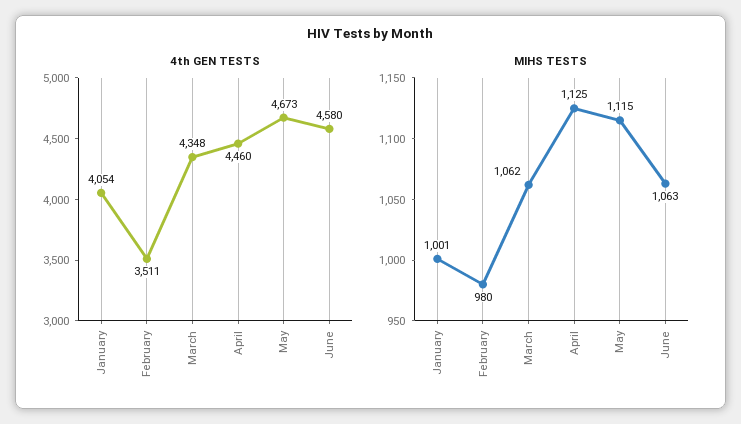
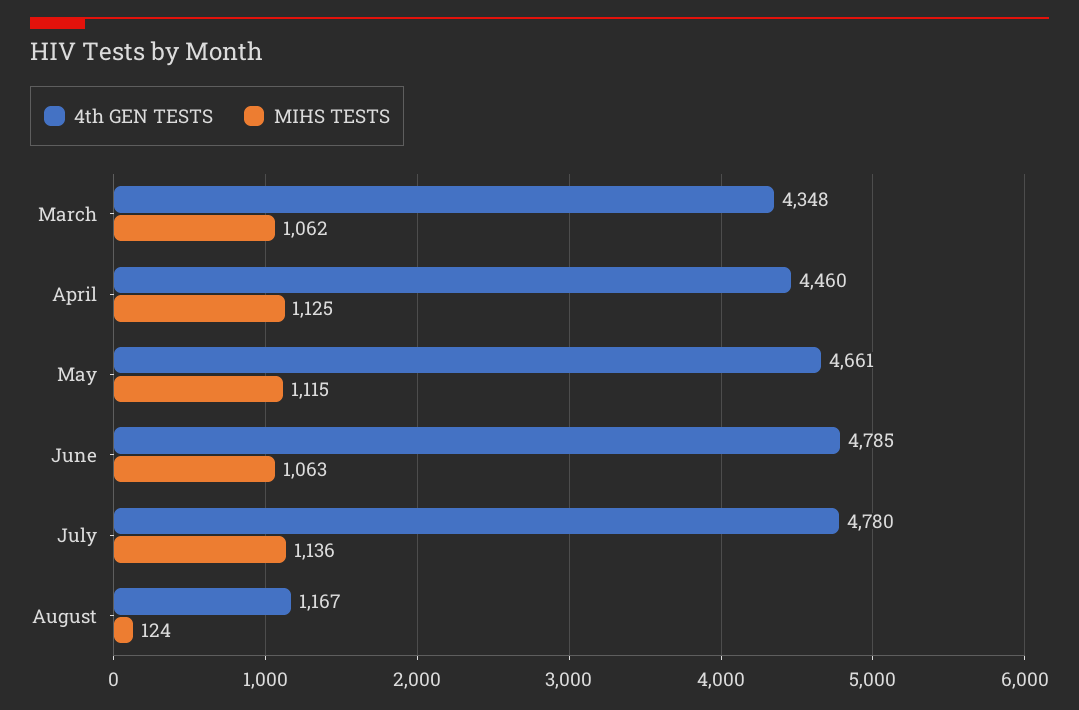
4th GEN TESTS, January: 4054 -> none
4th GEN TESTS, February: 3511 -> none
4th GEN TESTS, May: 4673 -> 4661
4th GEN TESTS, June: 4580 -> 4785
MIHS TESTS, January: 1001 -> none
MIHS TESTS, February: 980 -> none
4th GEN TESTS, July: none -> 4780
MIHS TESTS, July: none -> 1136
4th GEN TESTS, August: none -> 1167
MIHS TESTS, August: none -> 124

